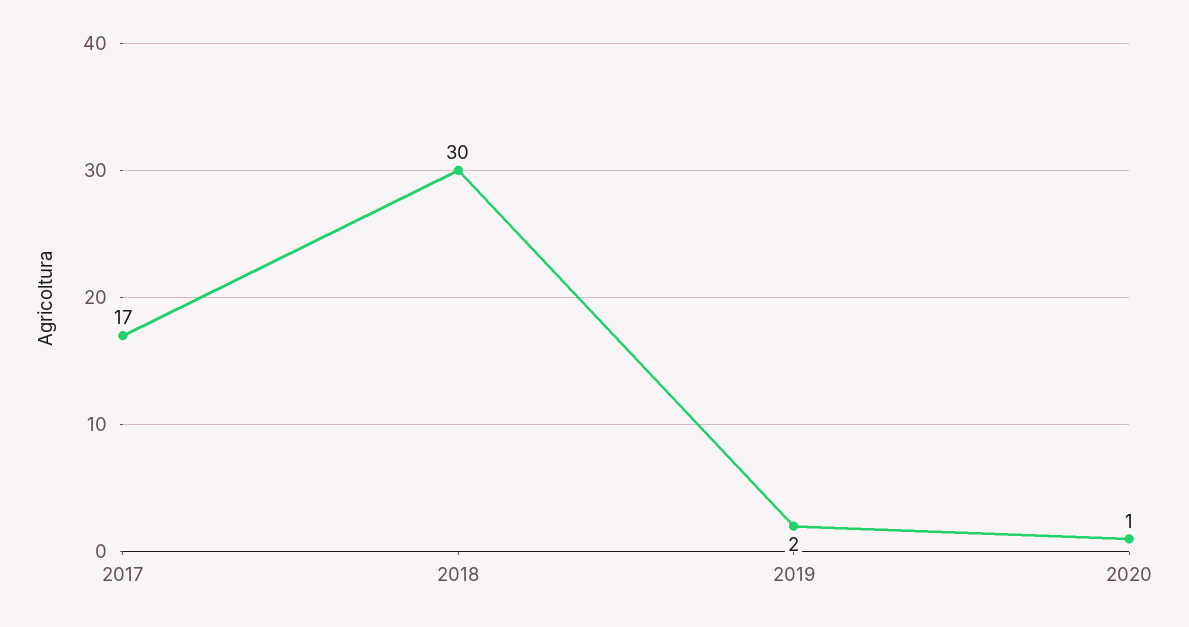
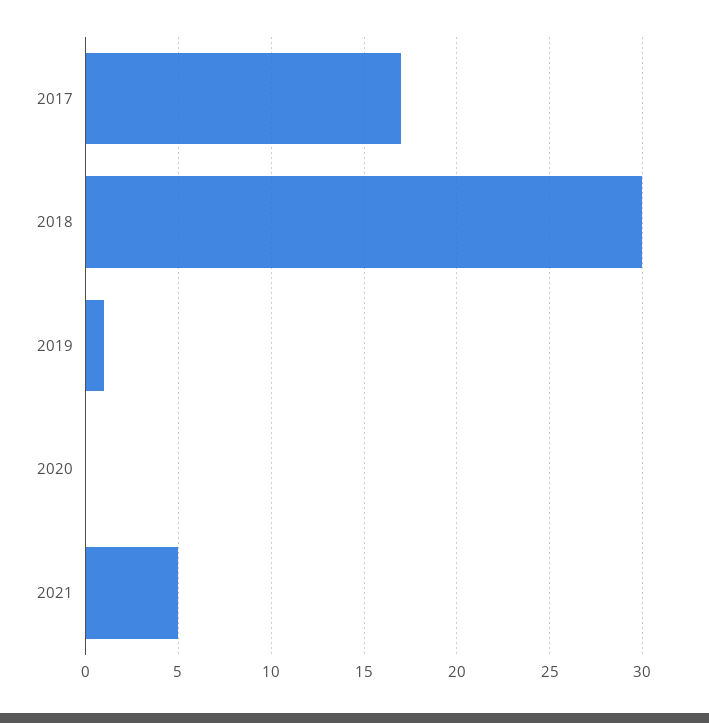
2019: 2 -> 1
2020: 1 -> 0
2021: none -> 5

